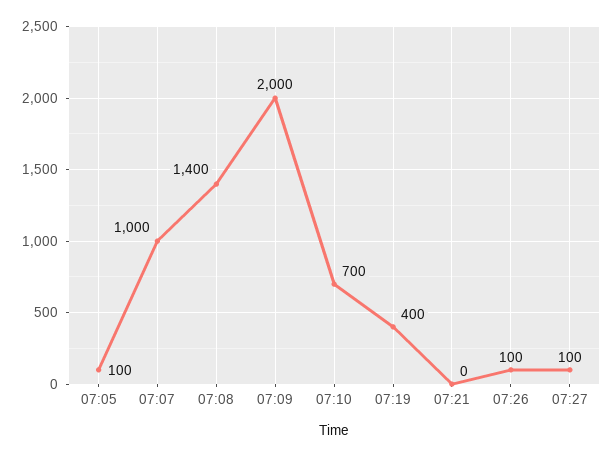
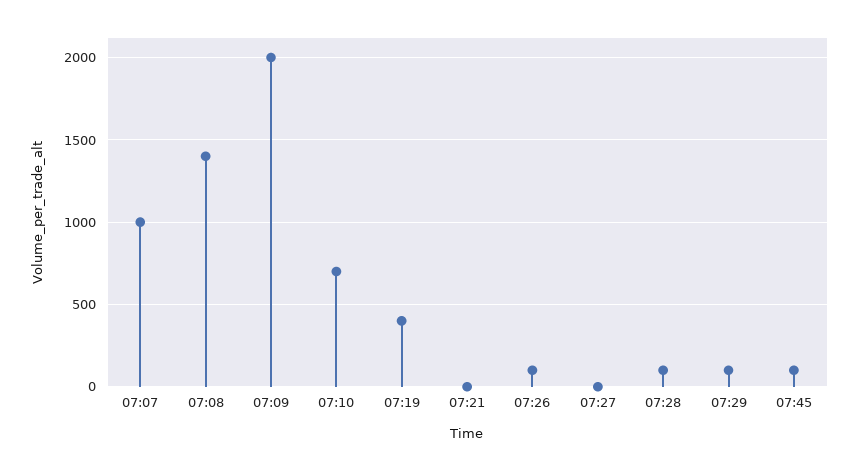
07:05: 100 -> none
07:27: 100 -> 0
07:28: none -> 100
07:29: none -> 100
07:45: none -> 100

